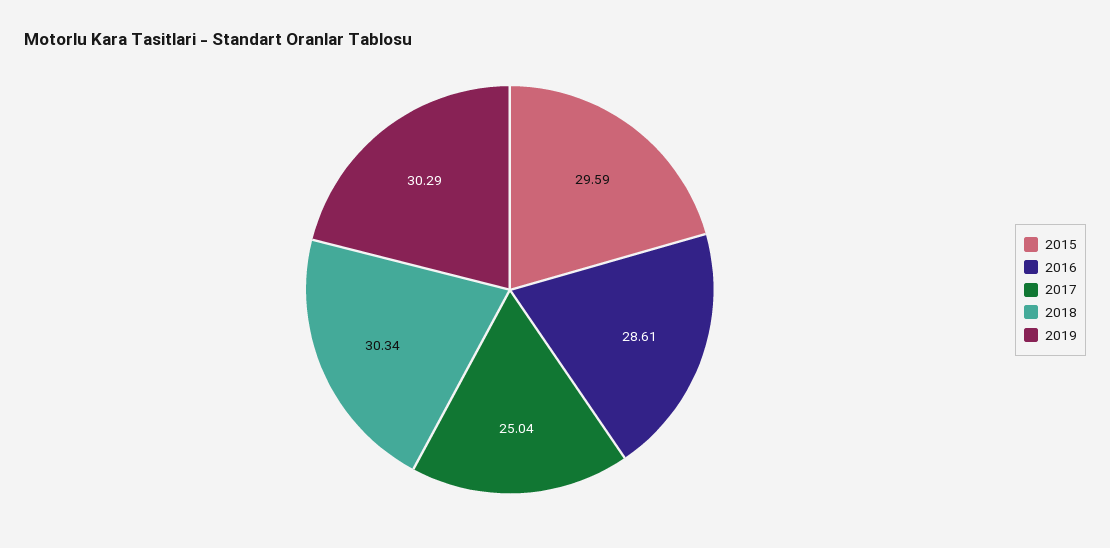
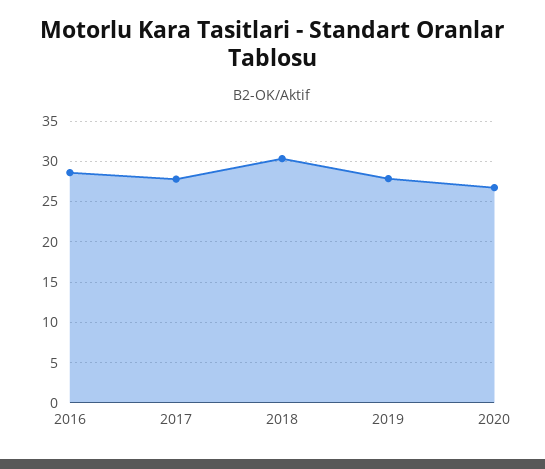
2015: 29.59 -> none
2017: 25.04 -> 28
2019: 30.29 -> 28
2020: none -> 27

